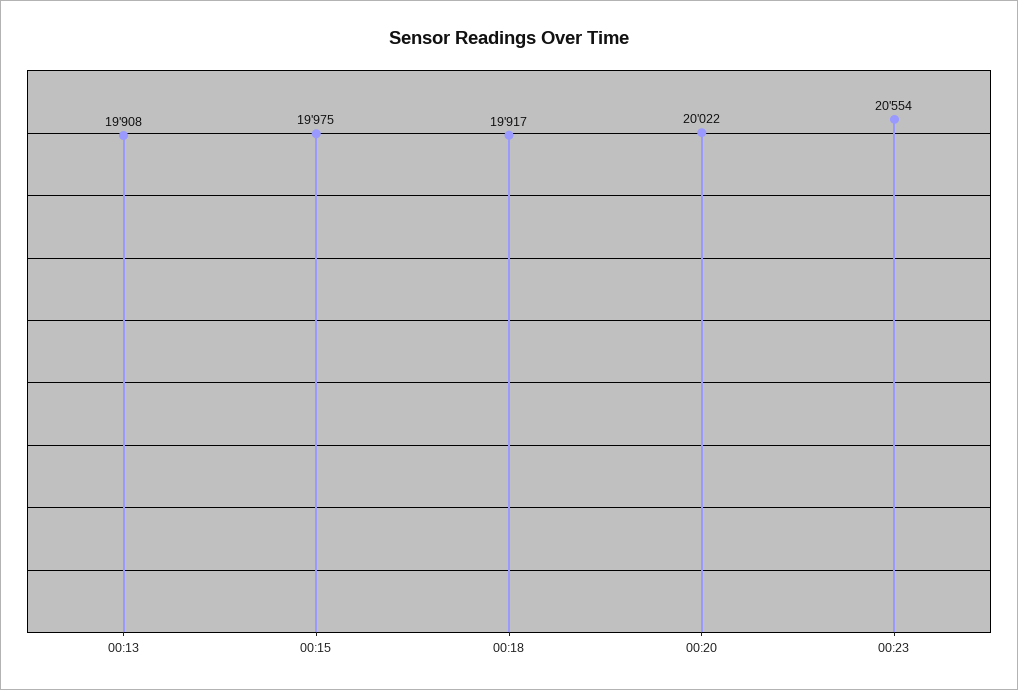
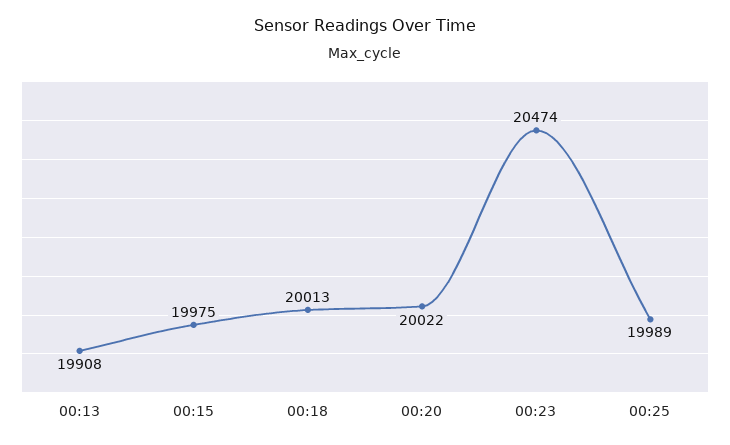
00:18: 19917 -> 20013
00:23: 20554 -> 20474
00:25: none -> 19989

